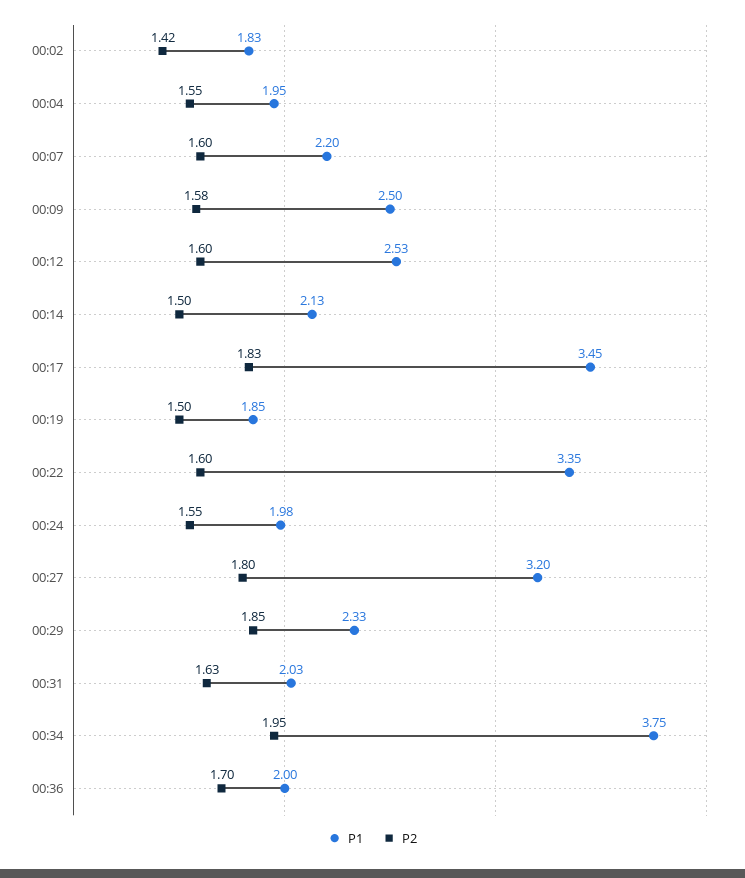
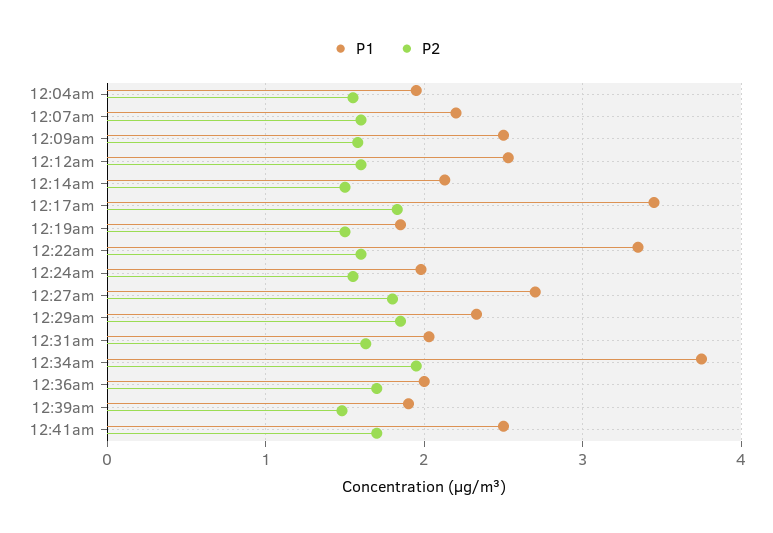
P1, 00:02: 1.83 -> none
P2, 00:02: 1.42 -> none
P1, 00:27: 3.2 -> 2.7
P1, 12:39am: none -> 1.9
P2, 12:39am: none -> 1.5
P1, 12:41am: none -> 2.5
P2, 12:41am: none -> 1.7

